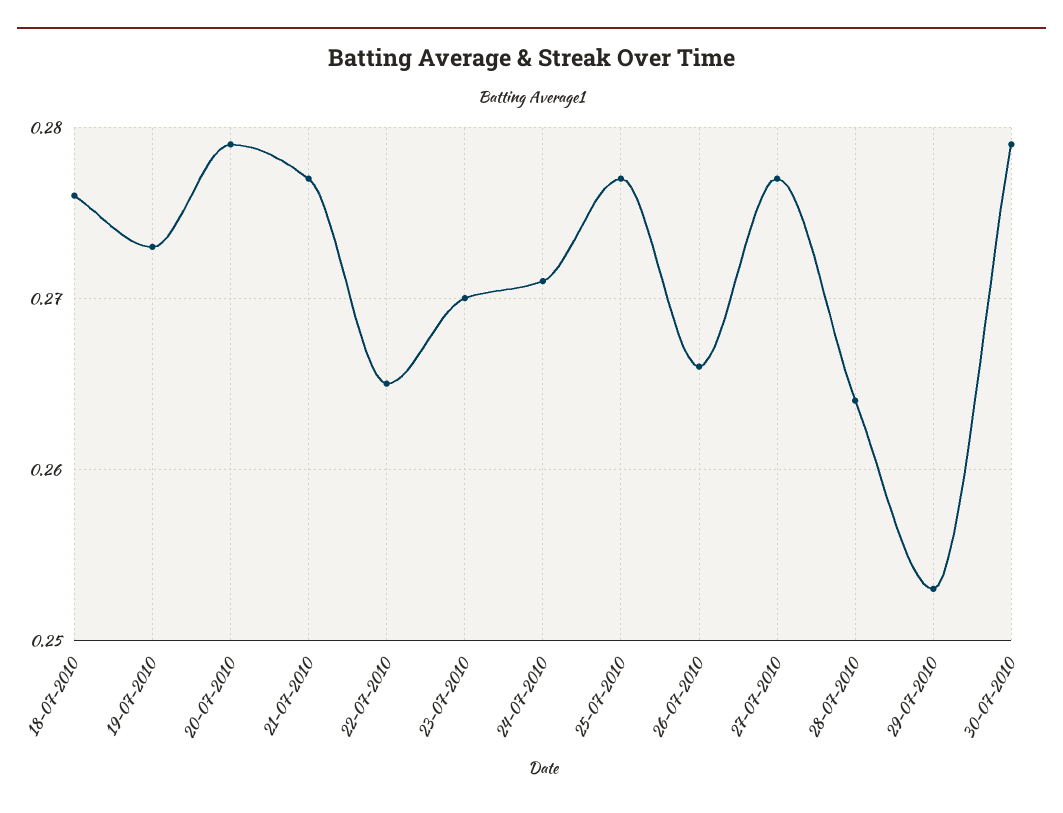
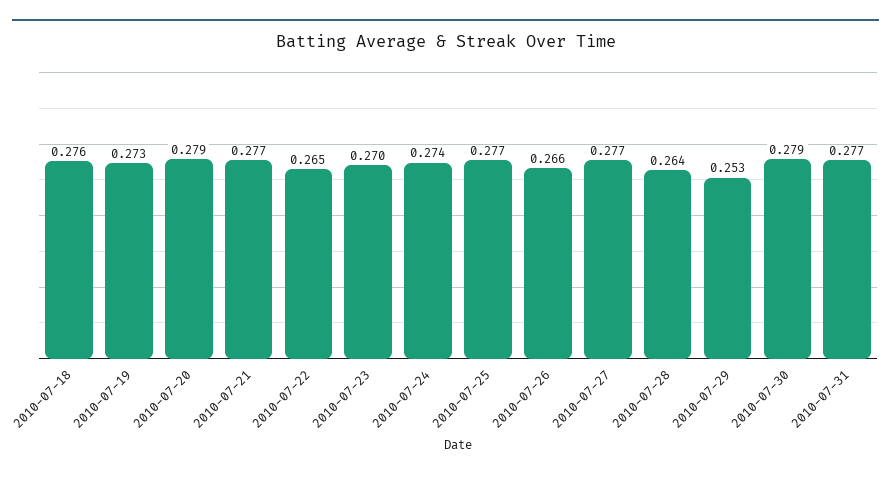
24-07-2010: 0.271 -> 0.274
2010-07-31: none -> 0.277

